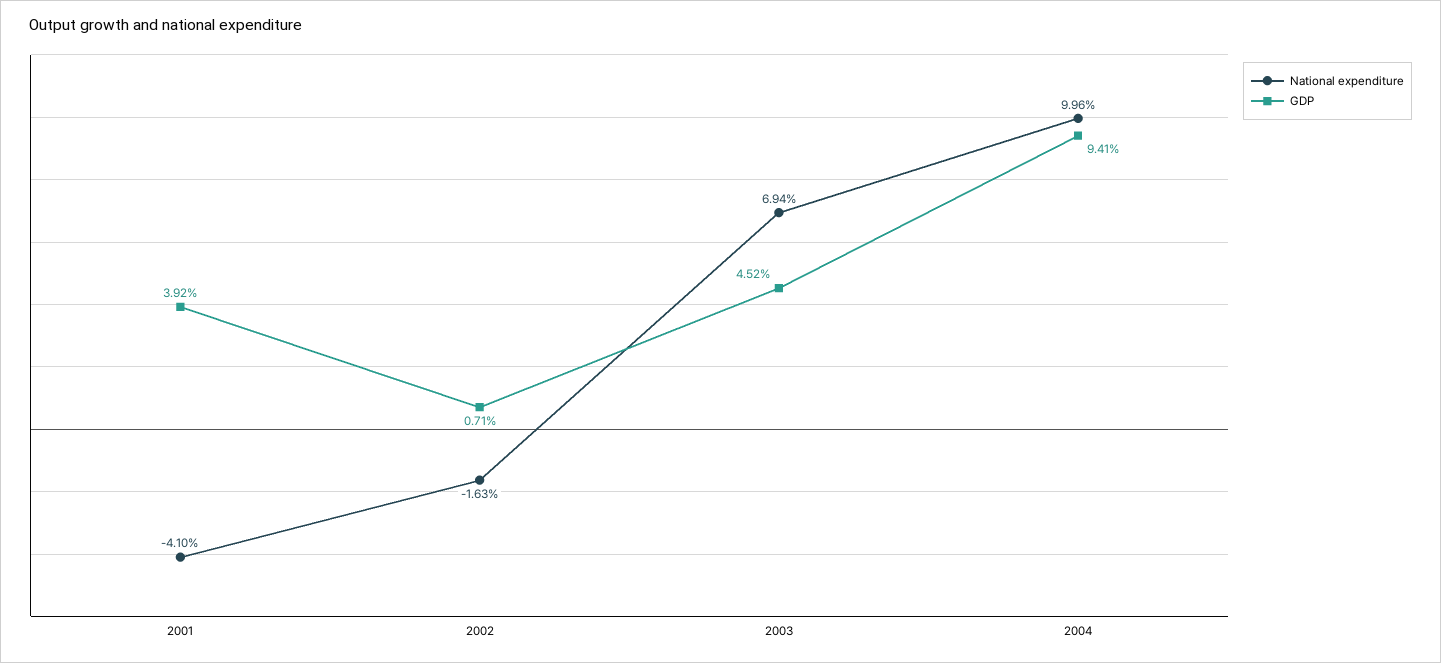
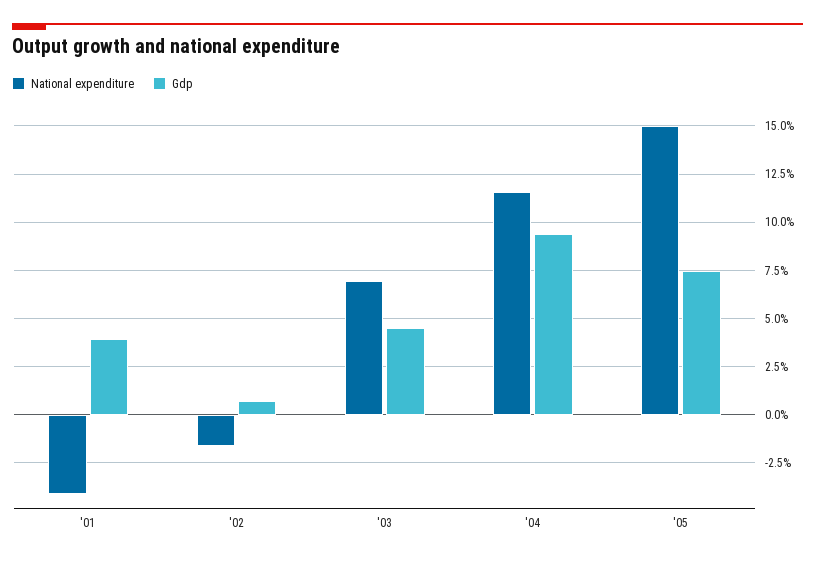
National expenditure, 2004: 9.96 -> 11.5
National expenditure, '05: none -> 15
GDP, '05: none -> 7.5

